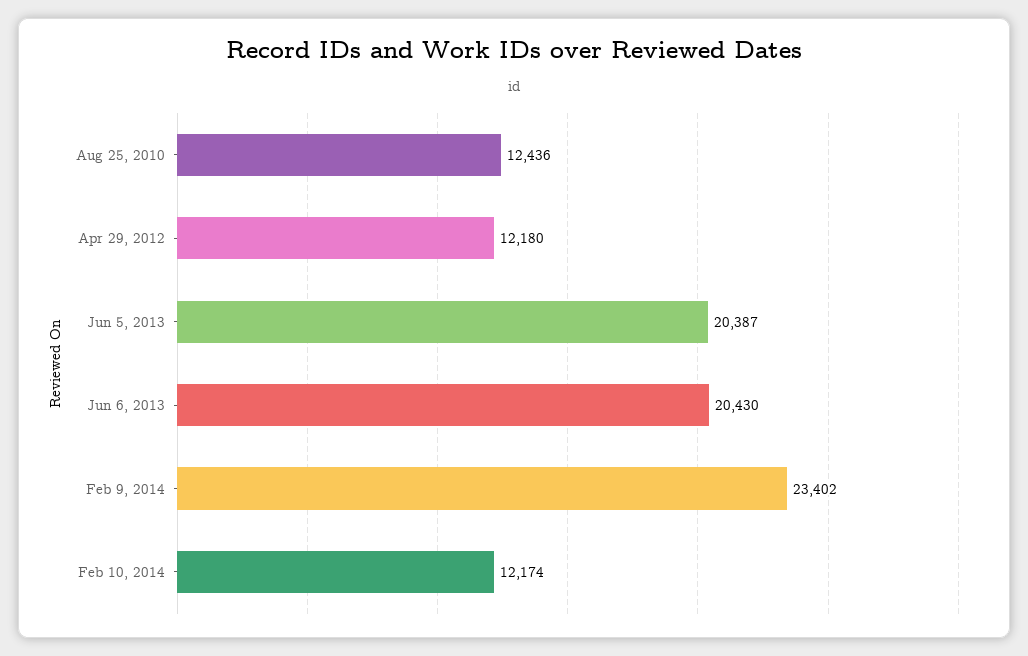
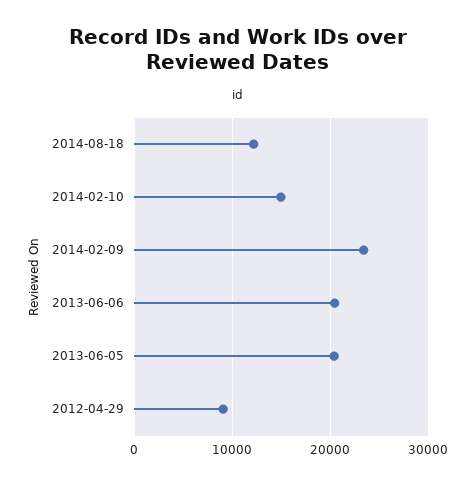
Aug 25, 2010: 12436 -> none
Apr 29, 2012: 12180 -> 9000
Feb 10, 2014: 12174 -> 15000
2014-08-18: none -> 12000

